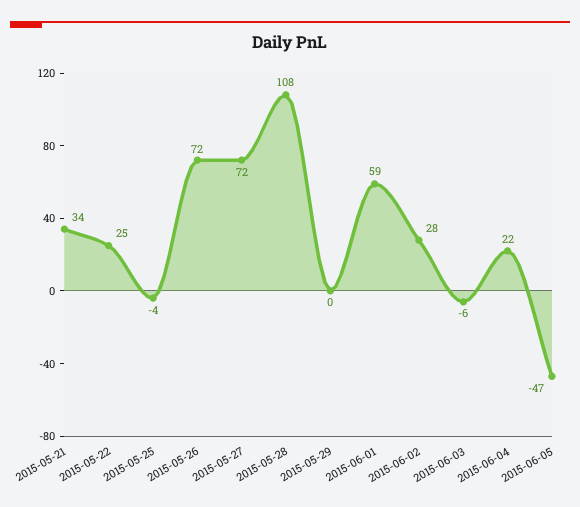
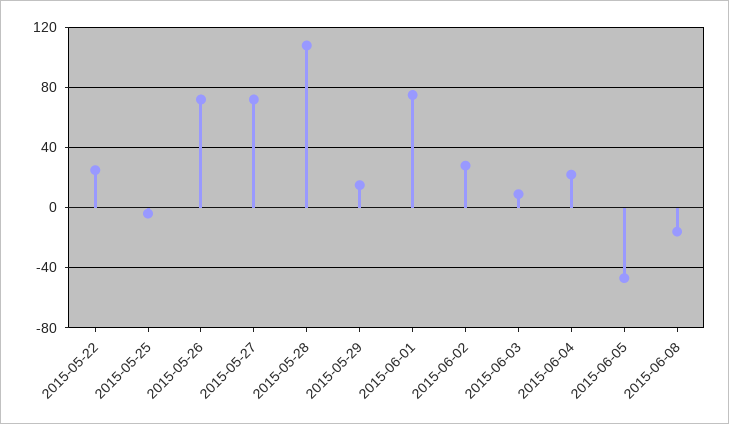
2015-05-21: 34 -> none
2015-05-29: 0 -> 15
2015-06-01: 59 -> 75
2015-06-03: -6 -> 10
2015-06-08: none -> -15

